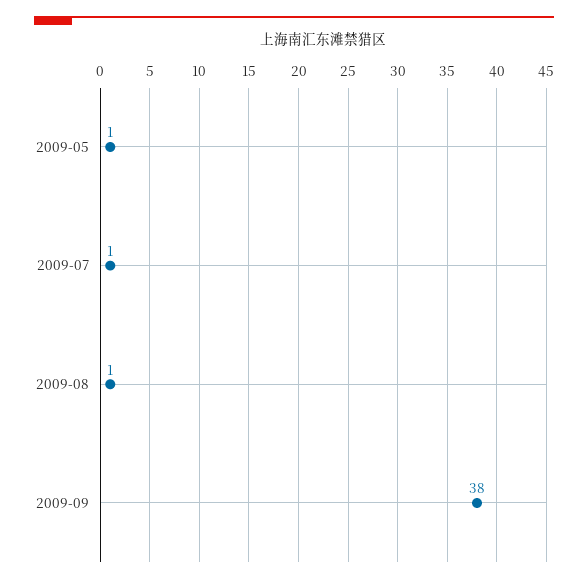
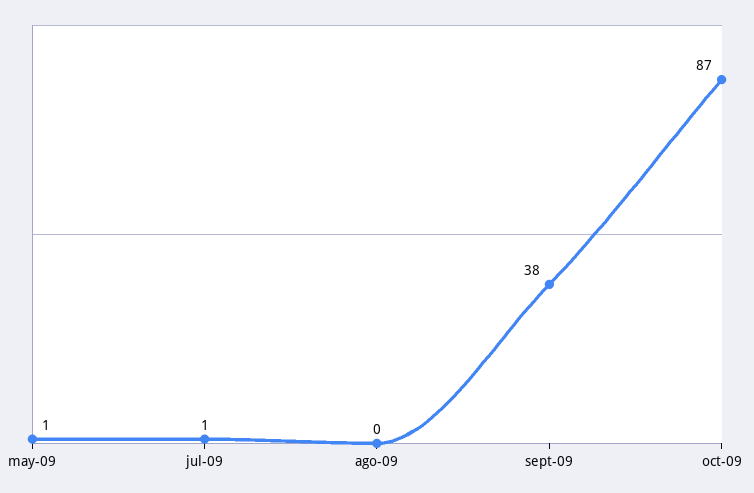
2009-08: 1 -> 0
oct-09: none -> 87

